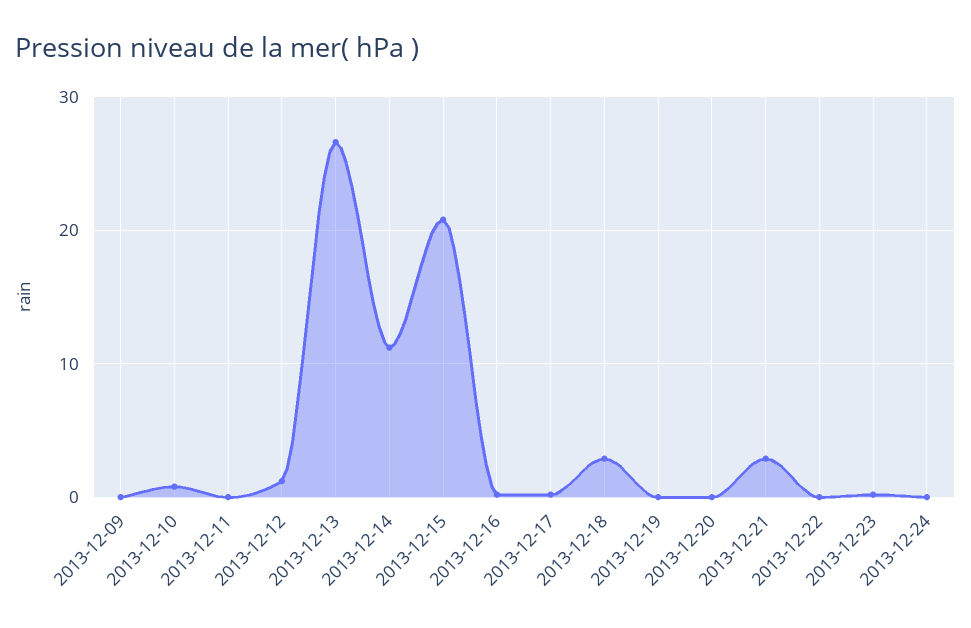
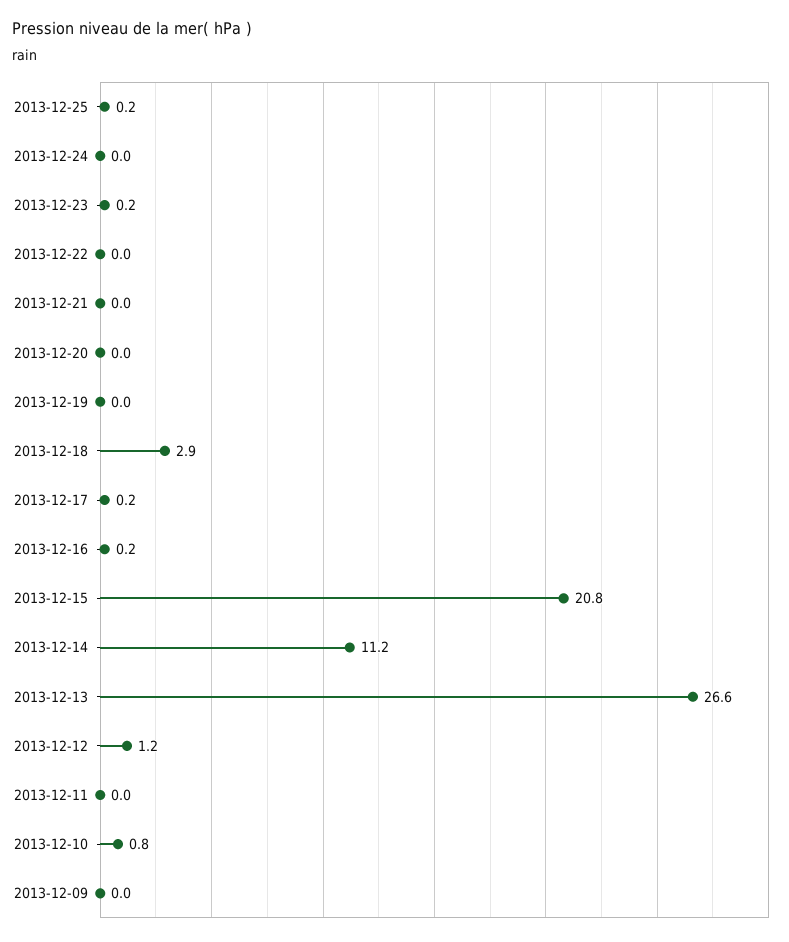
2013-12-21: 3 -> 0
2013-12-25: none -> 0.2

